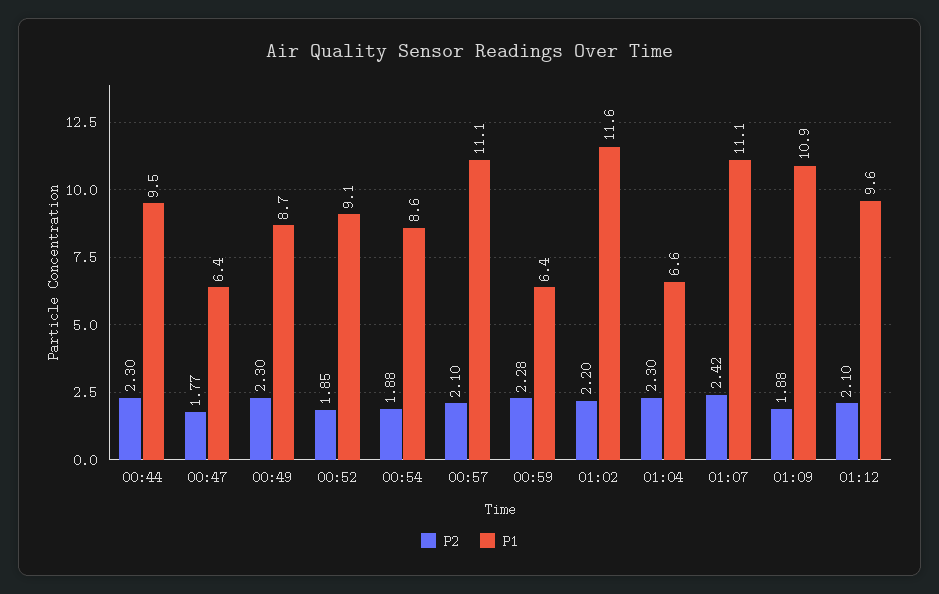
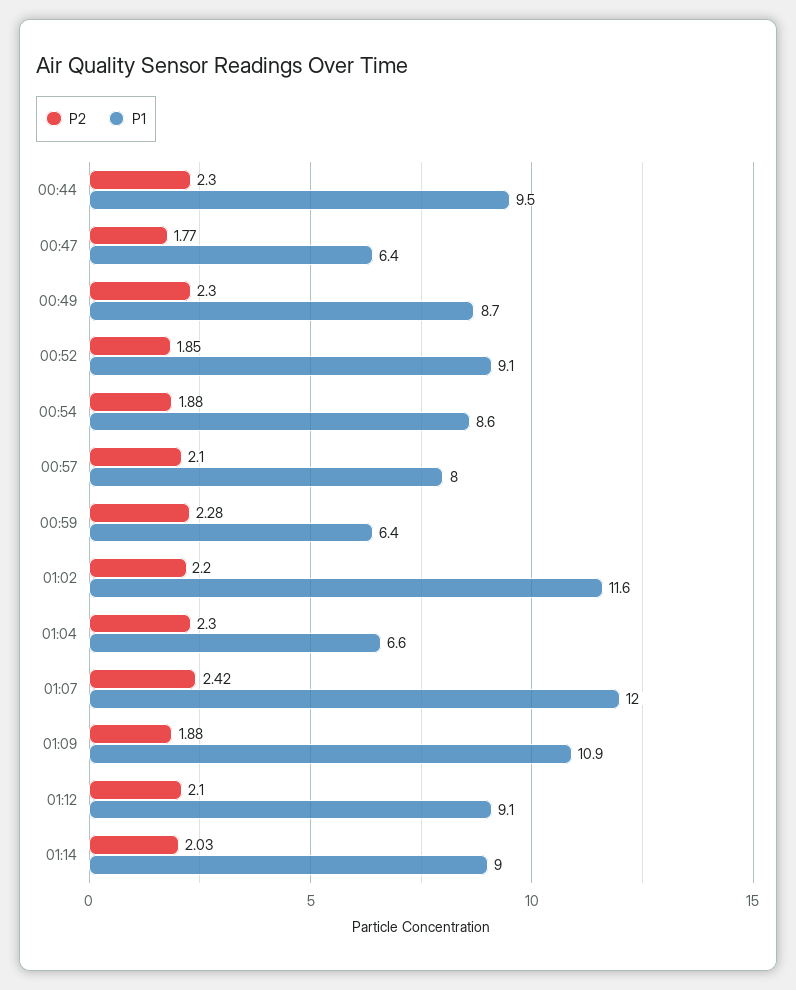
P1, 00:57: 11.1 -> 8
P1, 01:07: 11.1 -> 12
P1, 01:12: 9.6 -> 9.1
P2, 01:14: none -> 2.03
P1, 01:14: none -> 9

